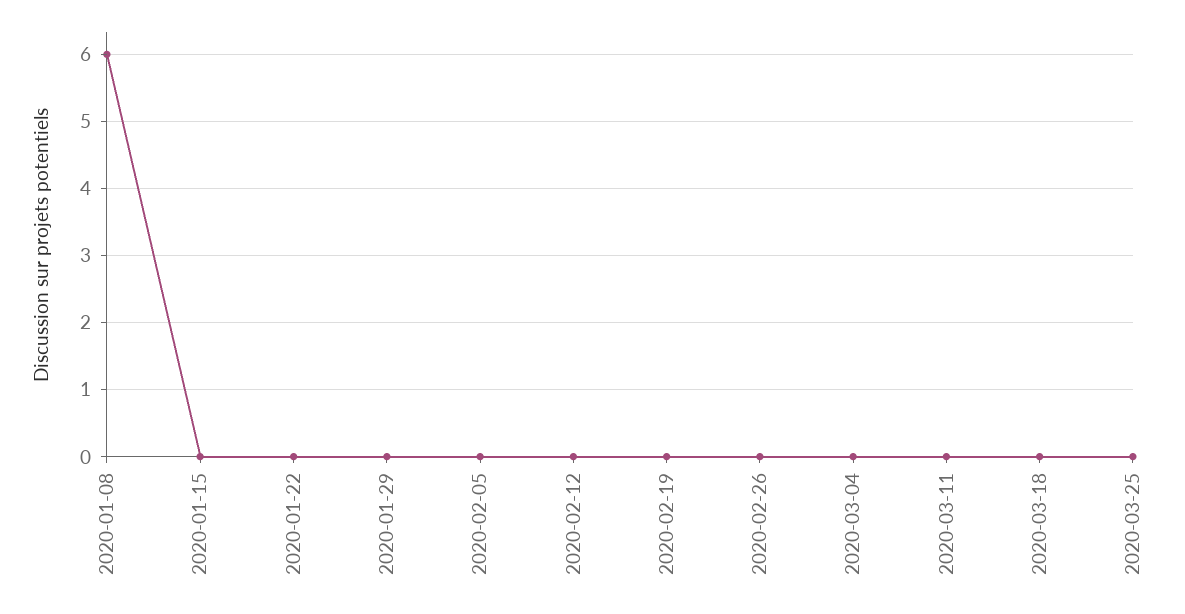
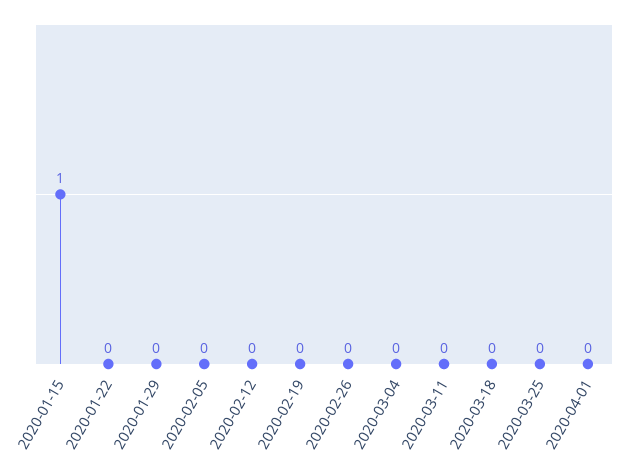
2020-01-08: 6 -> none
2020-01-15: 0 -> 1
2020-04-01: none -> 0

